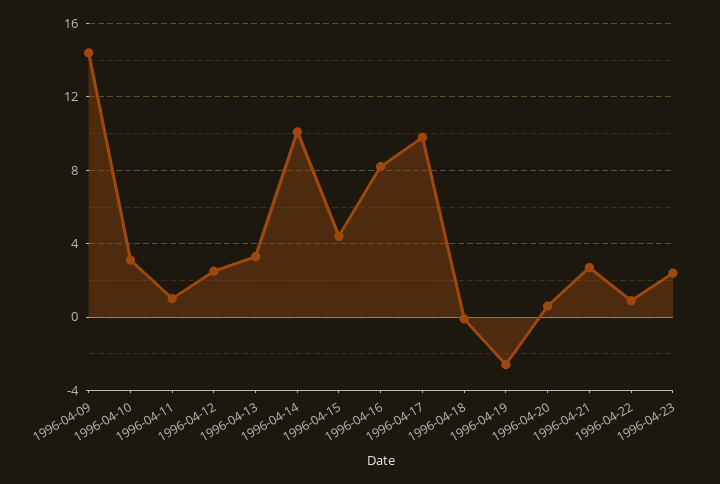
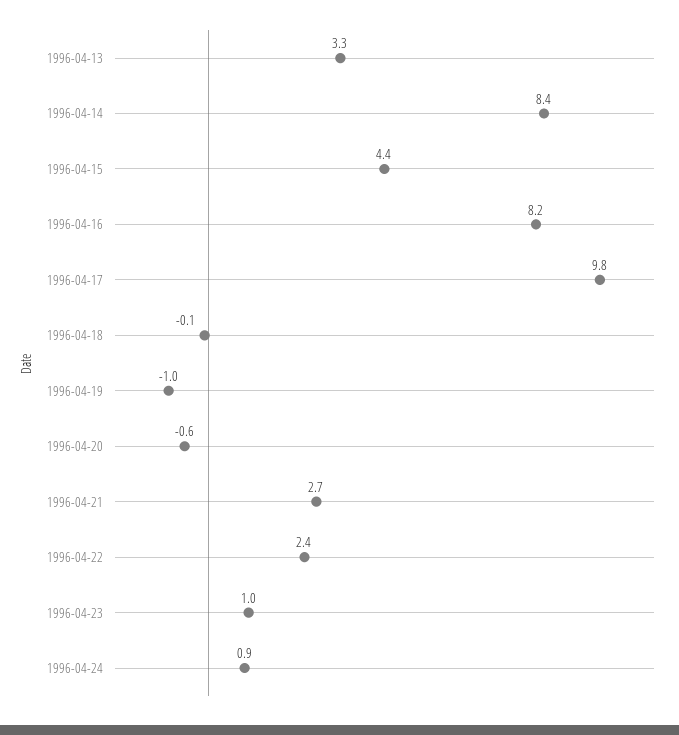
1996-04-09: 14.5 -> none
1996-04-10: 3 -> none
1996-04-11: 1 -> none
1996-04-12: 2.5 -> none
1996-04-14: 10 -> 8.4
1996-04-19: -2.5 -> -1
1996-04-20: 0.5 -> -0.6
1996-04-22: 1 -> 2.4
1996-04-23: 2.5 -> 1
1996-04-24: none -> 0.9

